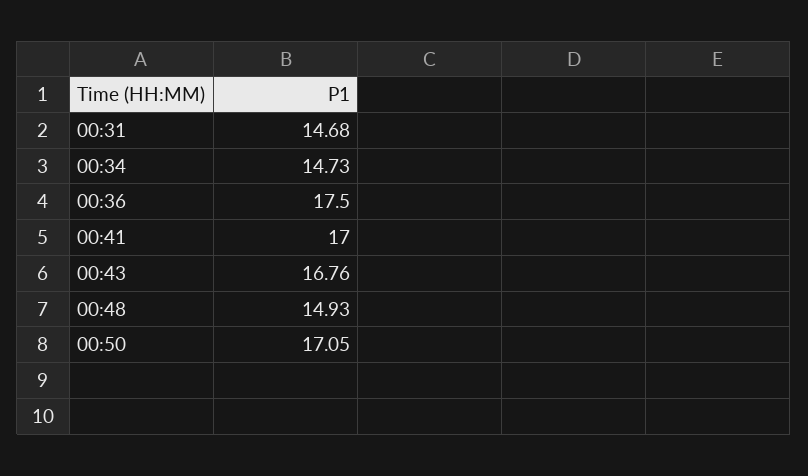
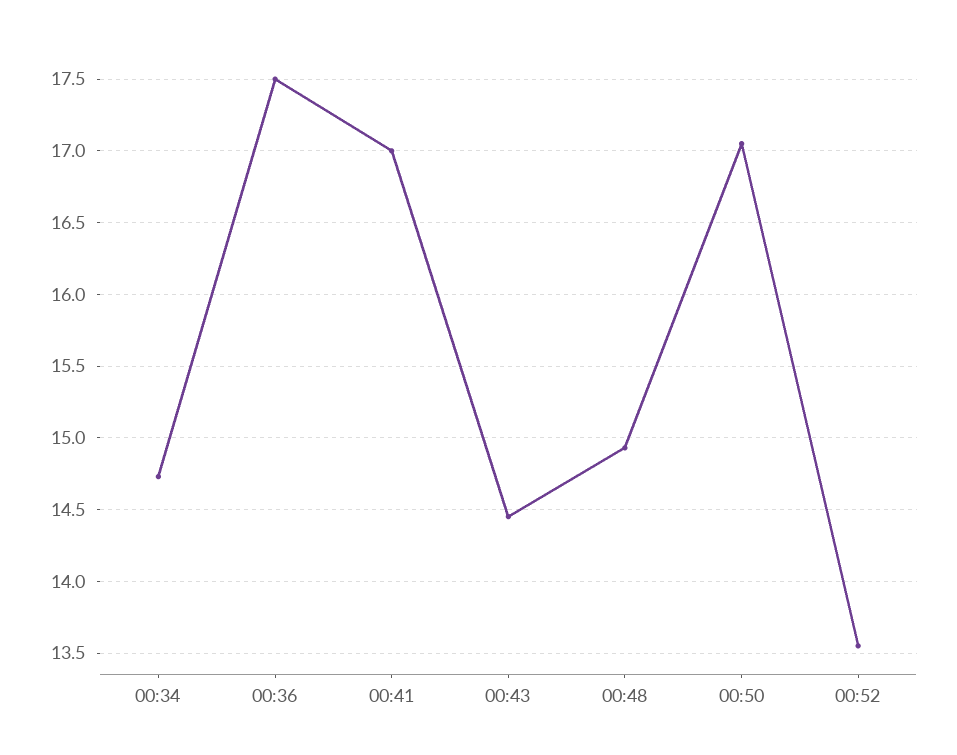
00:31: 14.68 -> none
00:43: 16.76 -> 14.45
00:52: none -> 13.55

